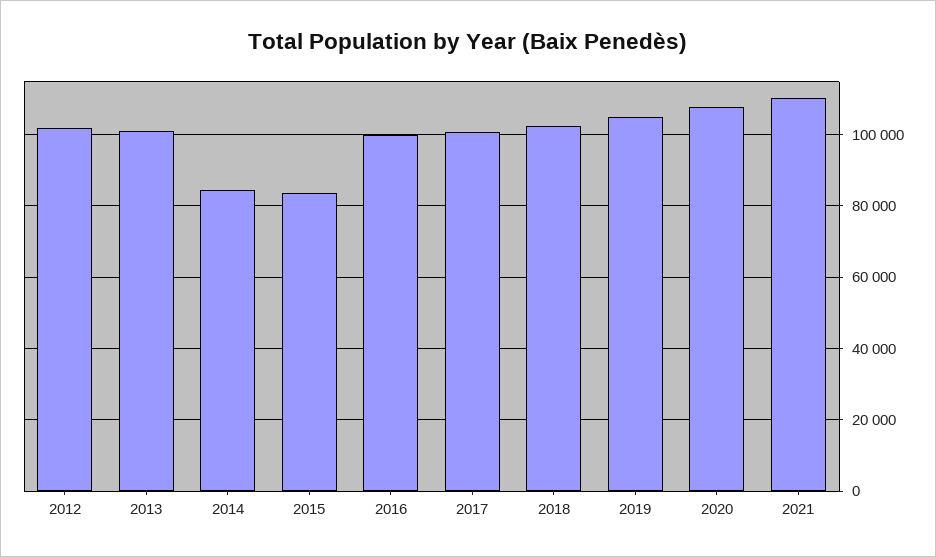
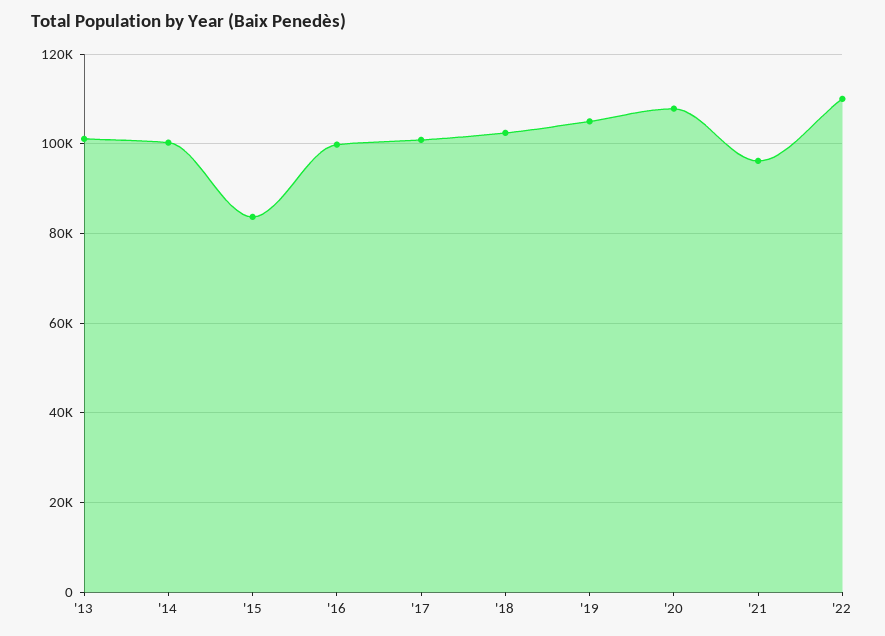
2012: 102000 -> none
2014: 84000 -> 100000
2021: 110000 -> 96000
'22: none -> 110000

